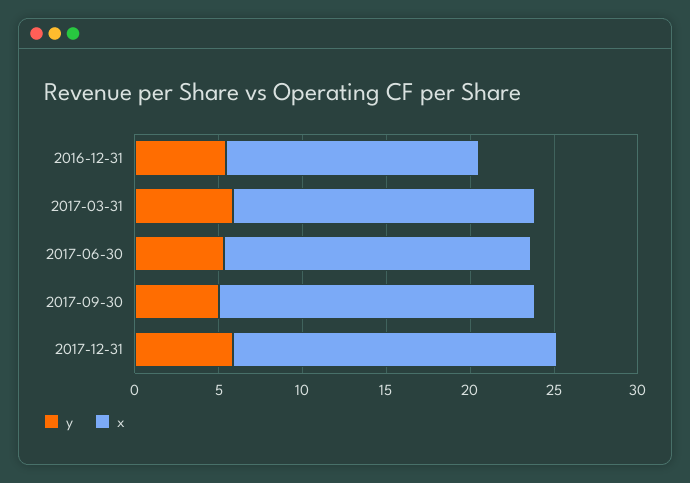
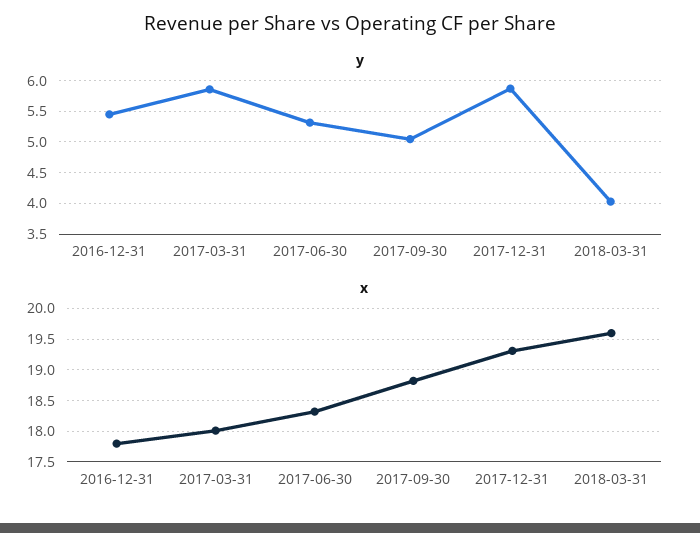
x, 2016-12-31: 15 -> 17.8
y, 2018-03-31: none -> 4
x, 2018-03-31: none -> 19.6

